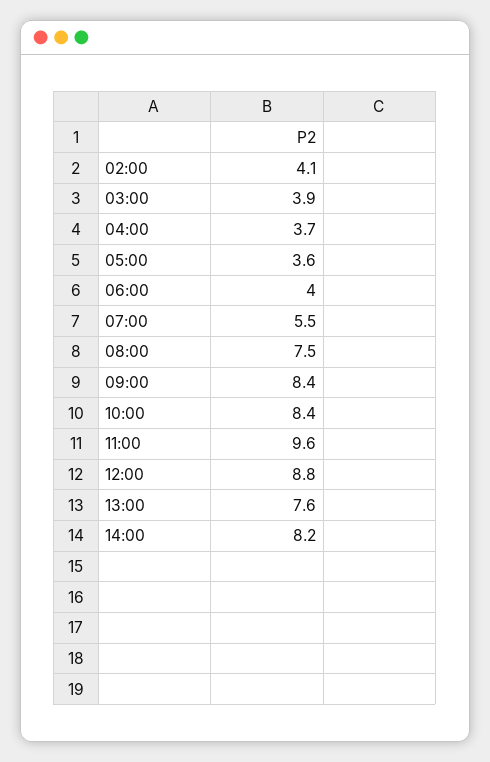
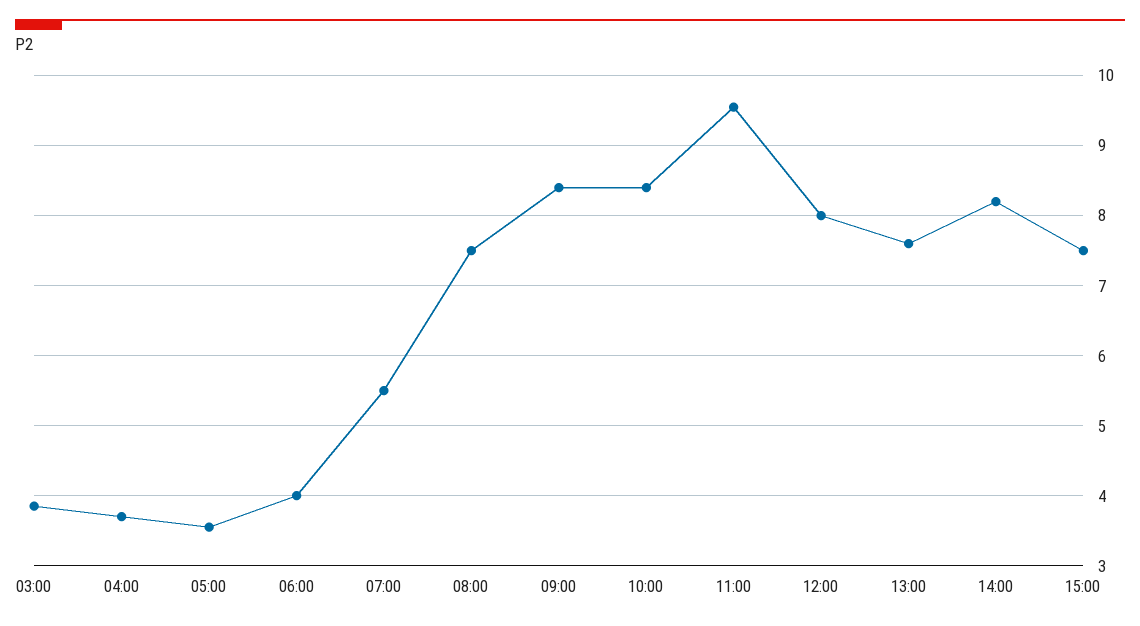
02:00: 4.1 -> none
12:00: 8.8 -> 8
15:00: none -> 7.5

